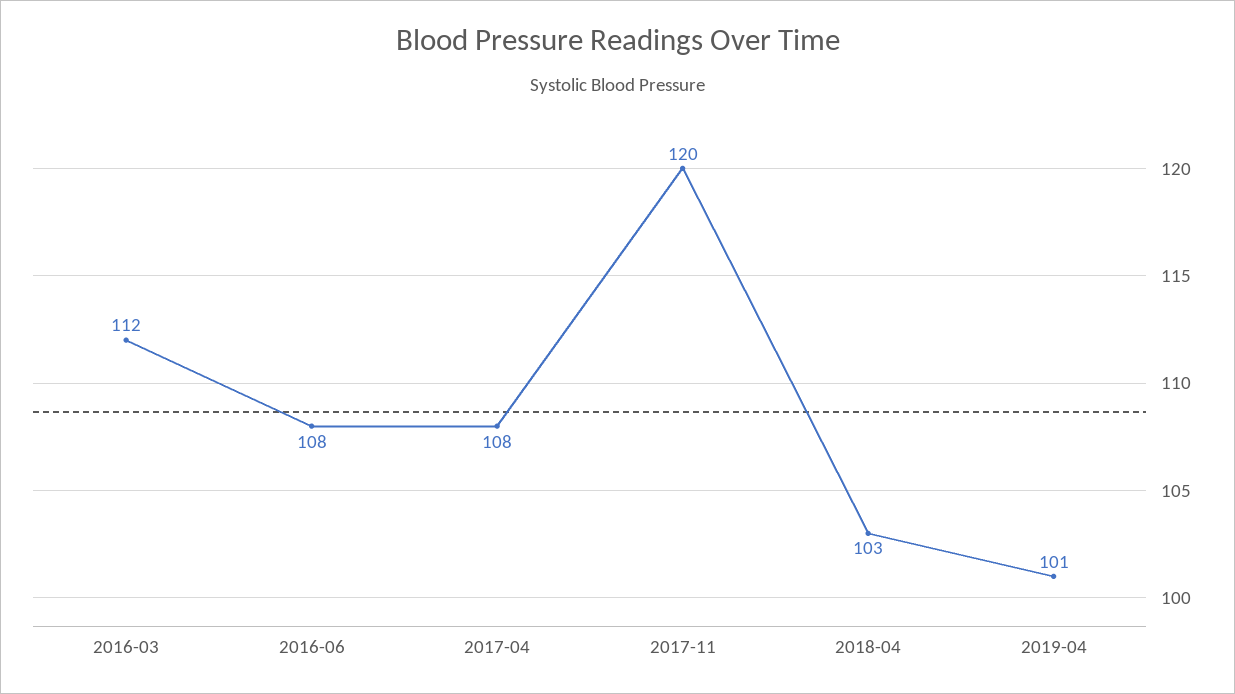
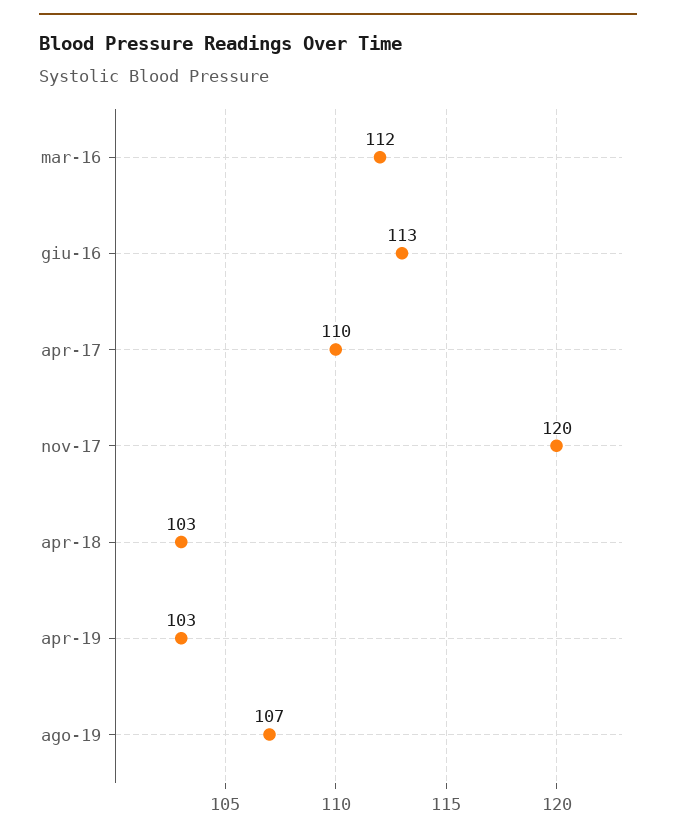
2016-06: 108 -> 113
2017-04: 108 -> 110
2019-04: 101 -> 103
ago-19: none -> 107

